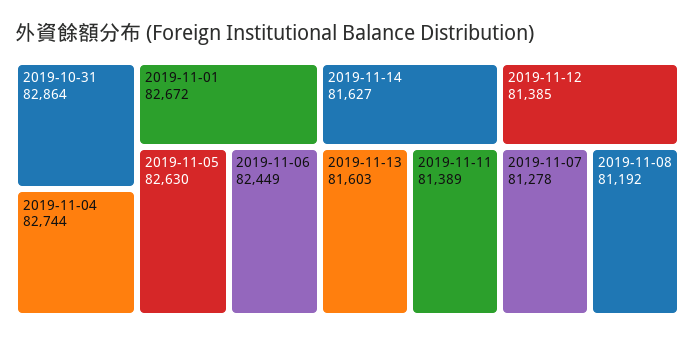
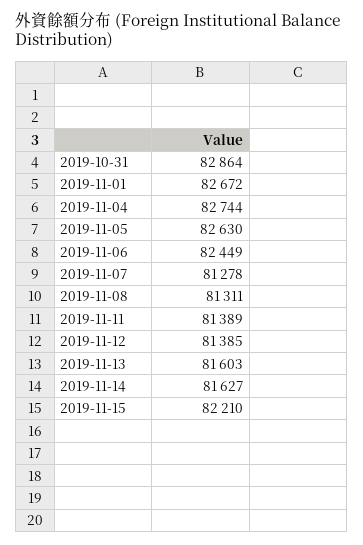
2019-11-08: 81192 -> 81311
2019-11-15: none -> 82210

